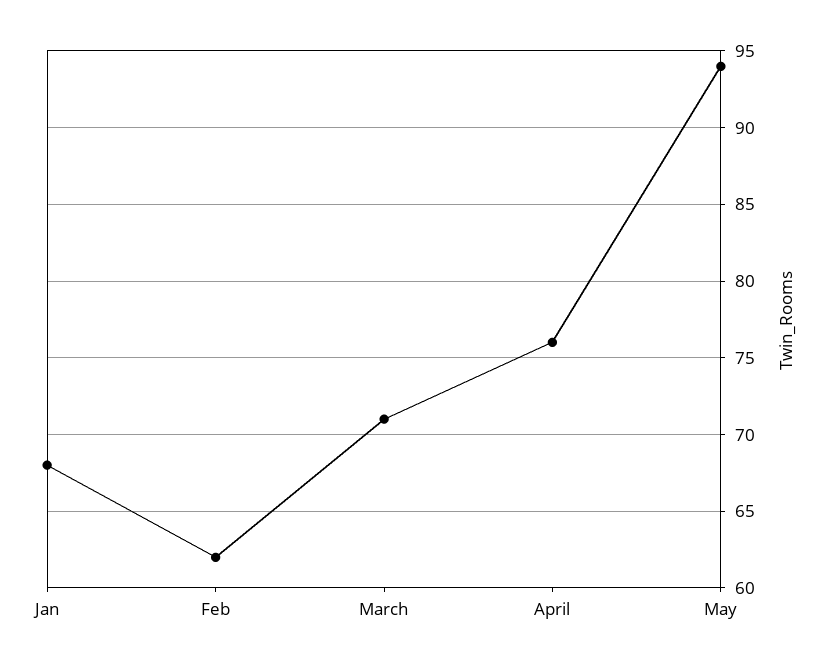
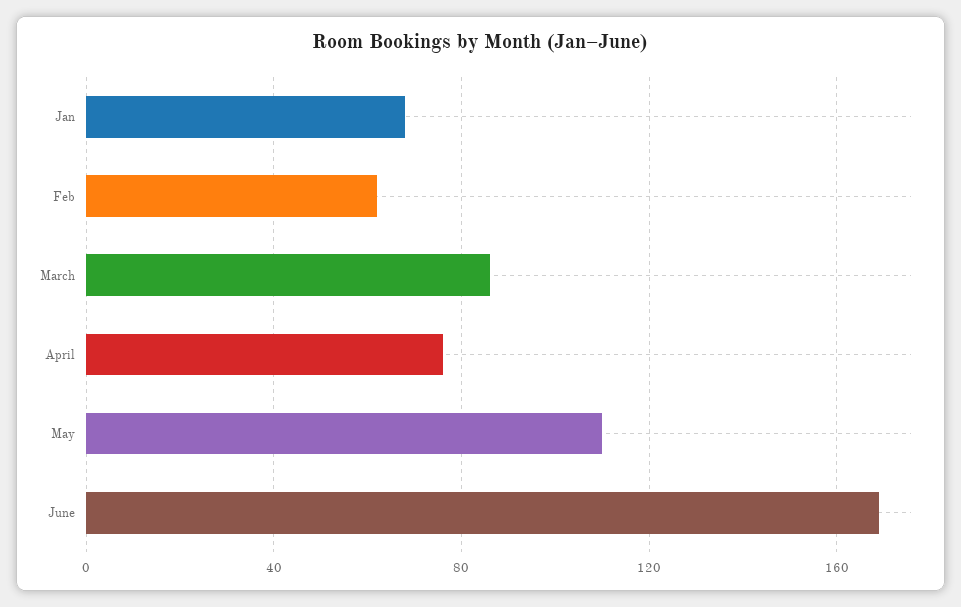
March: 71 -> 85
May: 94 -> 110
June: none -> 170

